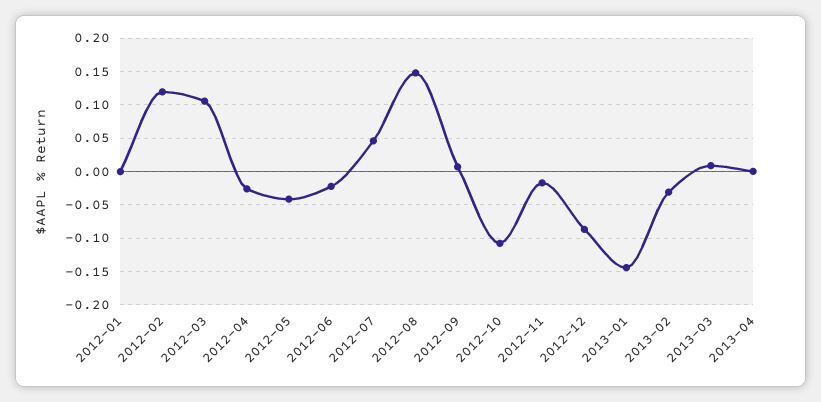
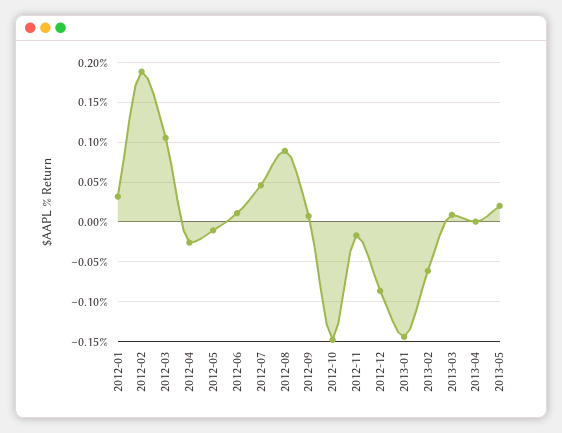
2012-01: 0 -> 0.03
2012-02: 0.12 -> 0.19
2012-05: -0.04 -> -0.01
2012-06: -0.02 -> 0.01
2012-08: 0.15 -> 0.09
2012-10: -0.11 -> -0.15
2013-02: -0.03 -> -0.06
2013-05: none -> 0.02

